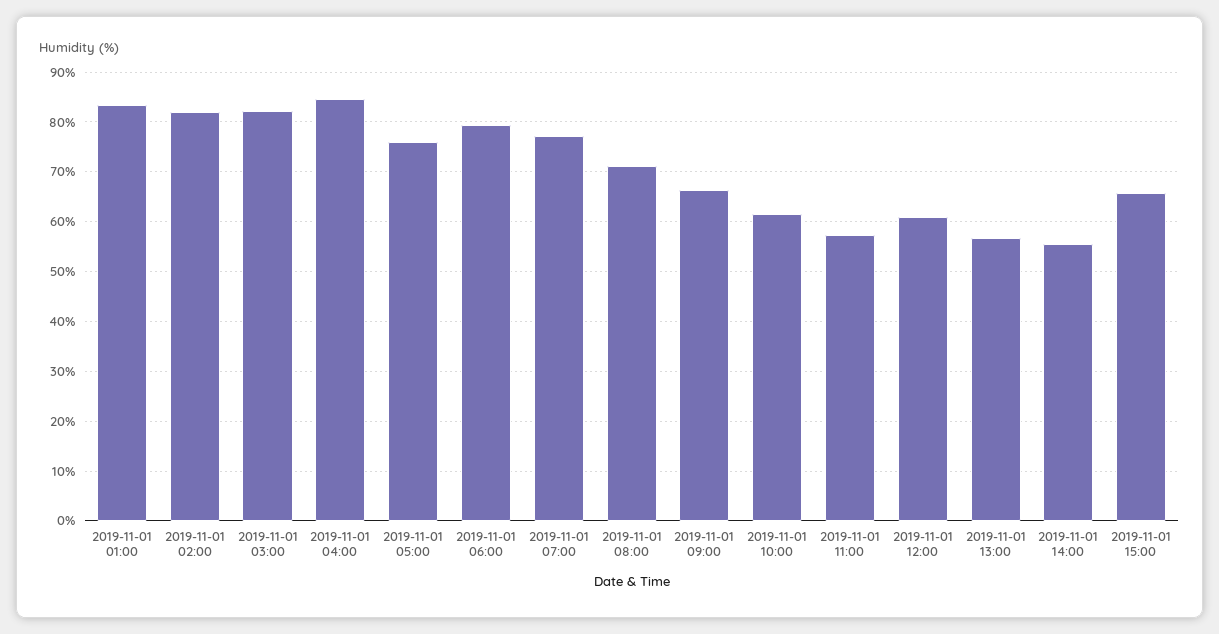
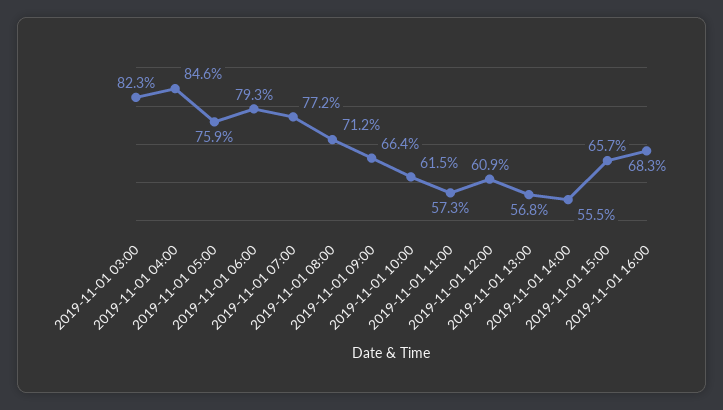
2019-11-01 01:00: 84 -> none
2019-11-01 02:00: 82 -> none
2019-11-01 16:00: none -> 68.3

